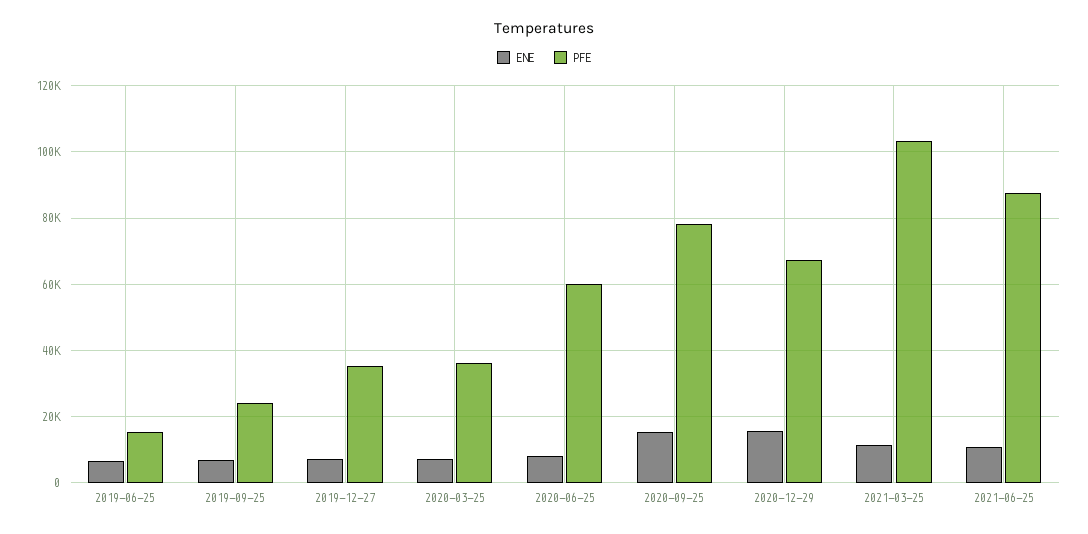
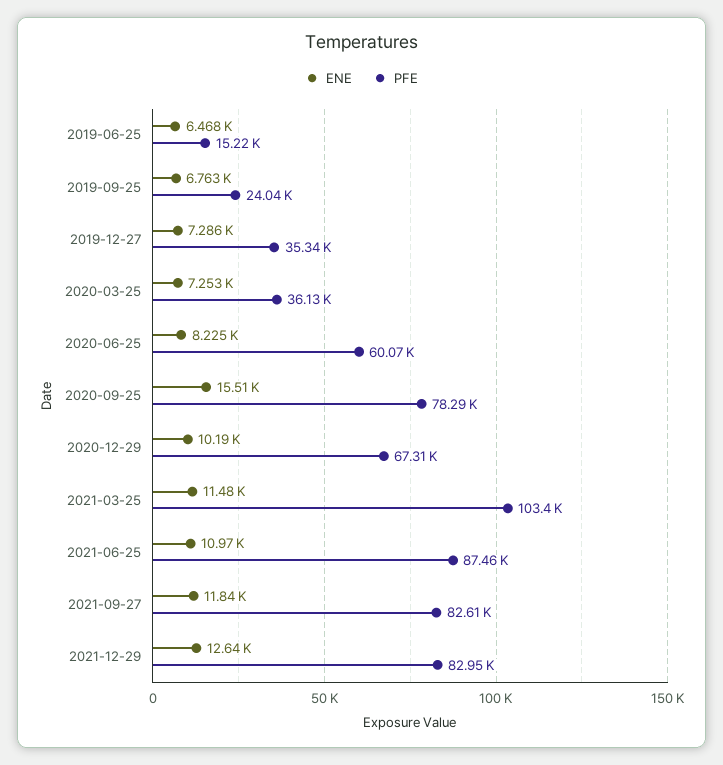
ENE, 2020-12-29: 16000 -> 10190
ENE, 2021-09-27: none -> 11840
PFE, 2021-09-27: none -> 82610
ENE, 2021-12-29: none -> 12640
PFE, 2021-12-29: none -> 82950

